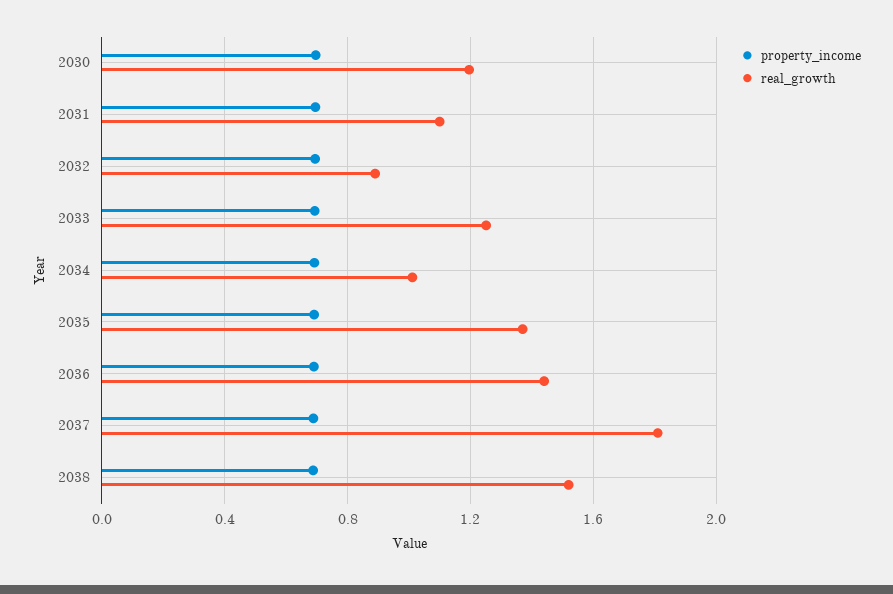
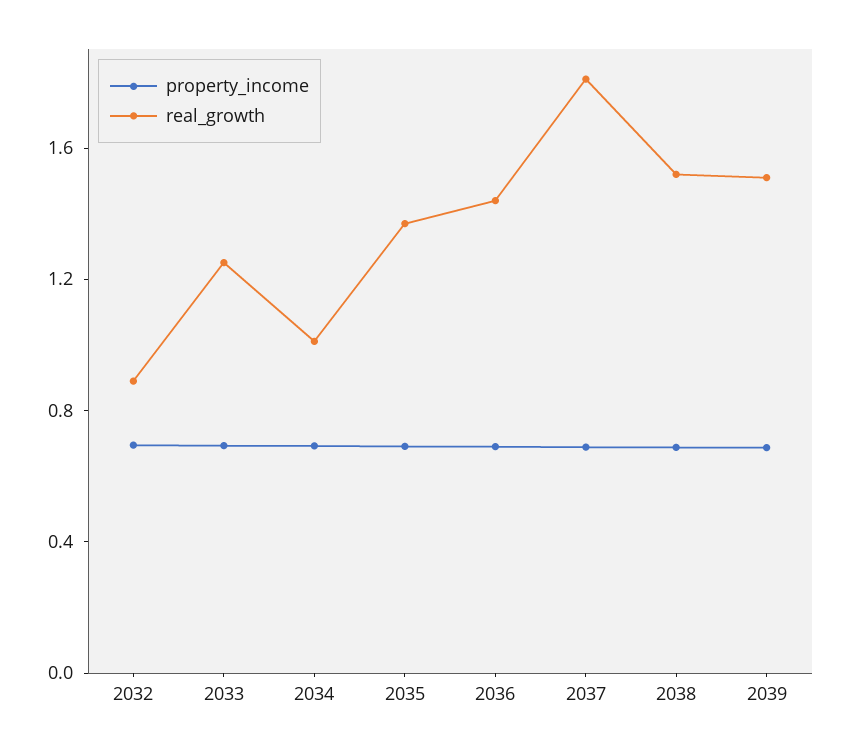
property_income, 2030: 0.7 -> none
real_growth, 2030: 1.2 -> none
property_income, 2031: 0.7 -> none
real_growth, 2031: 1.1 -> none
property_income, 2039: none -> 0.7
real_growth, 2039: none -> 1.5

